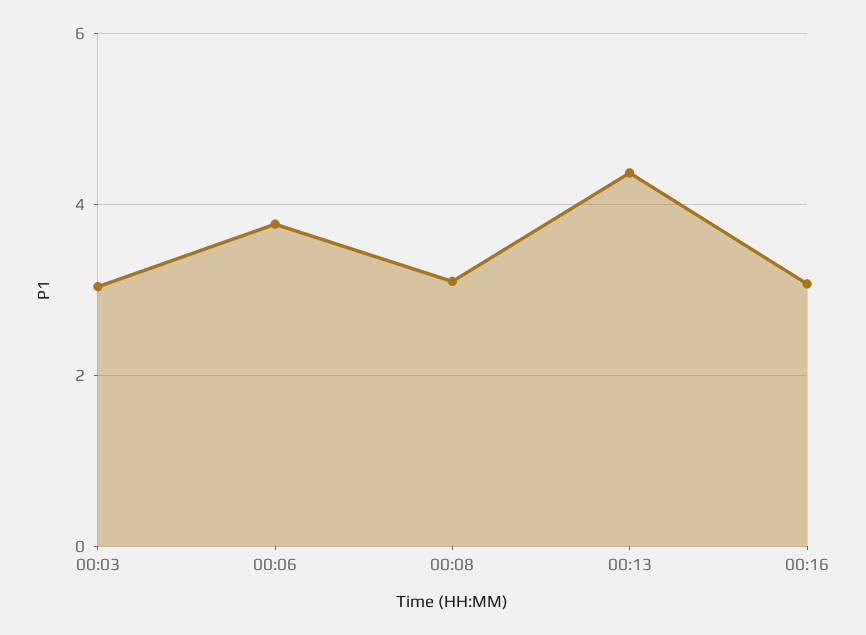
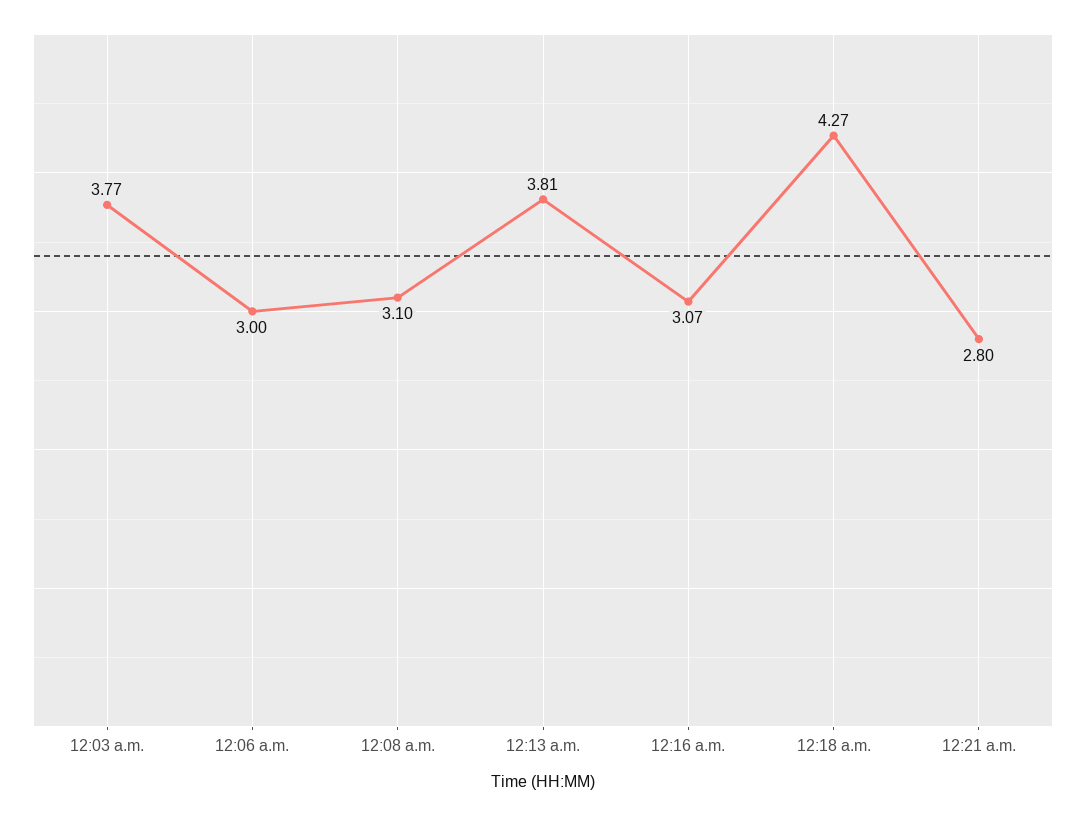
00:03: 3 -> 3.77
00:06: 3.8 -> 3
00:13: 4.4 -> 3.81
12:18 a.m.: none -> 4.27
12:21 a.m.: none -> 2.8

